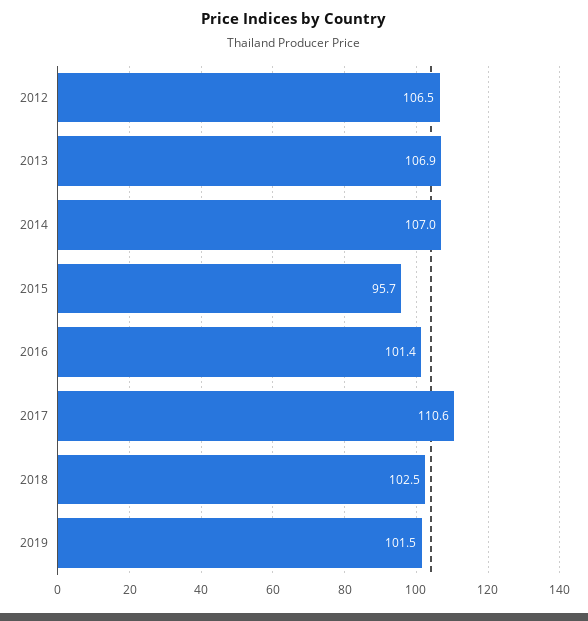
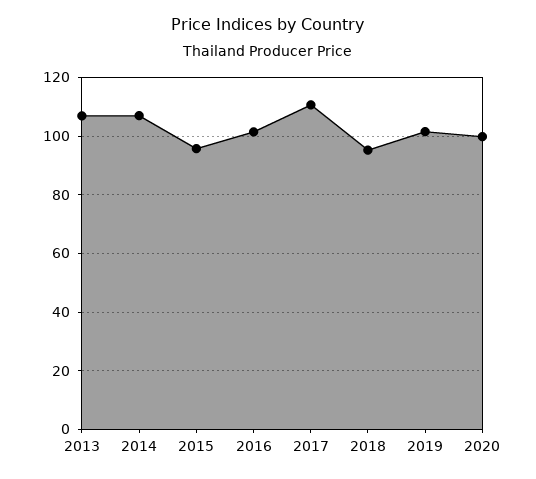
2012: 106.5 -> none
2018: 102.5 -> 95
2020: none -> 100

